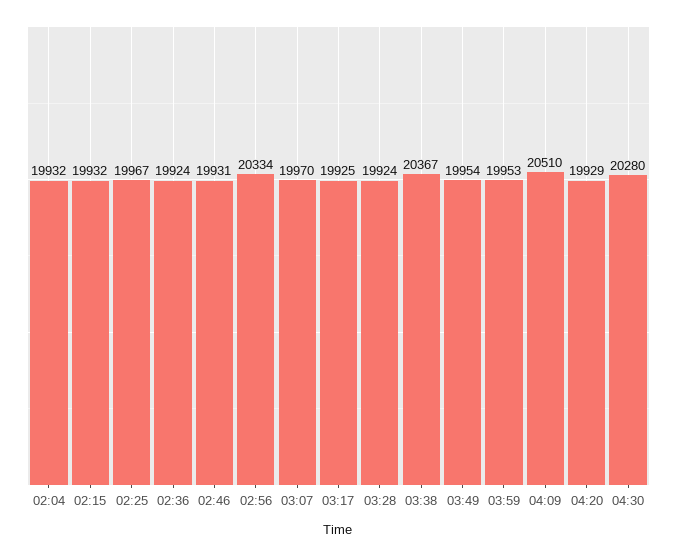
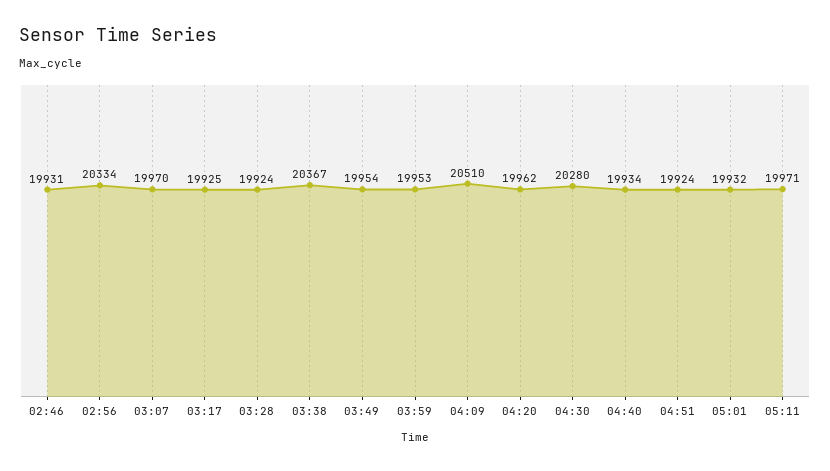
02:04: 19932 -> none
02:15: 19932 -> none
02:25: 19967 -> none
02:36: 19924 -> none
04:20: 19929 -> 19962
04:40: none -> 19934
04:51: none -> 19924
05:01: none -> 19932
05:11: none -> 19971

